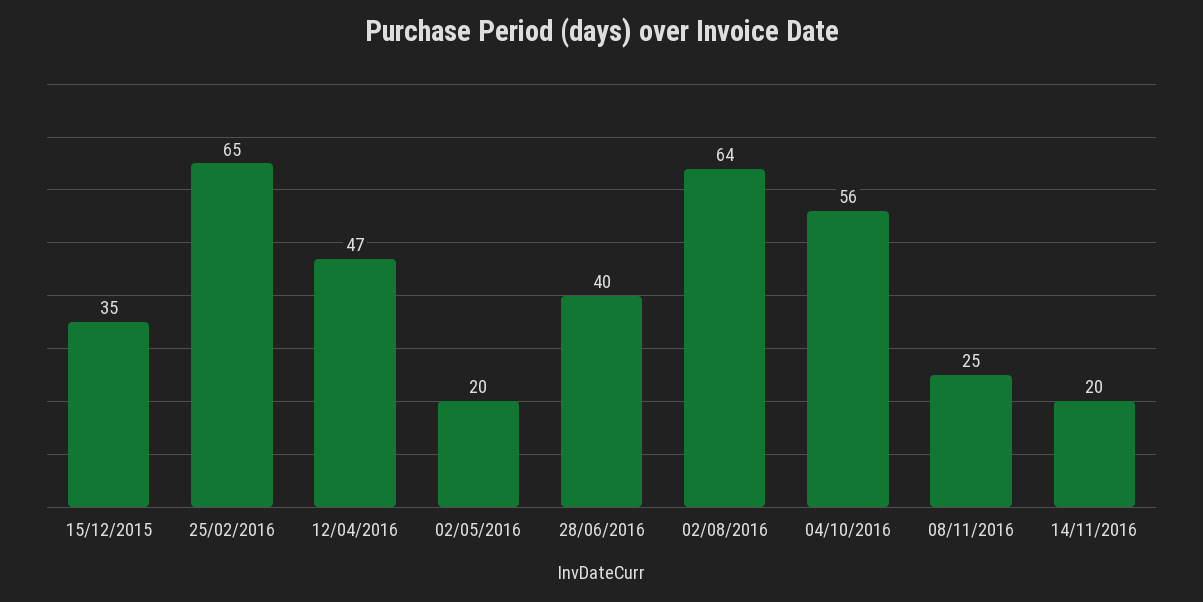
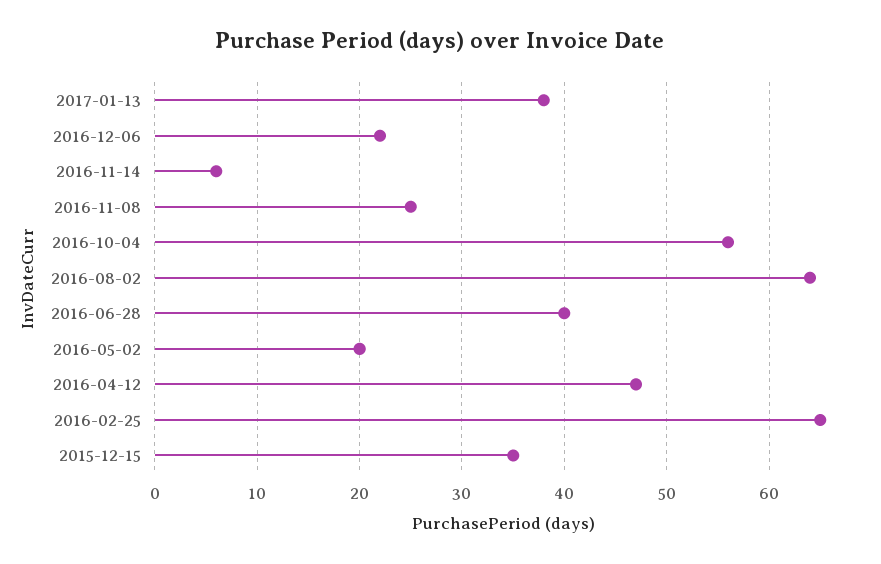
14/11/2016: 20 -> 6
2017-01-13: none -> 38
2016-12-06: none -> 22

